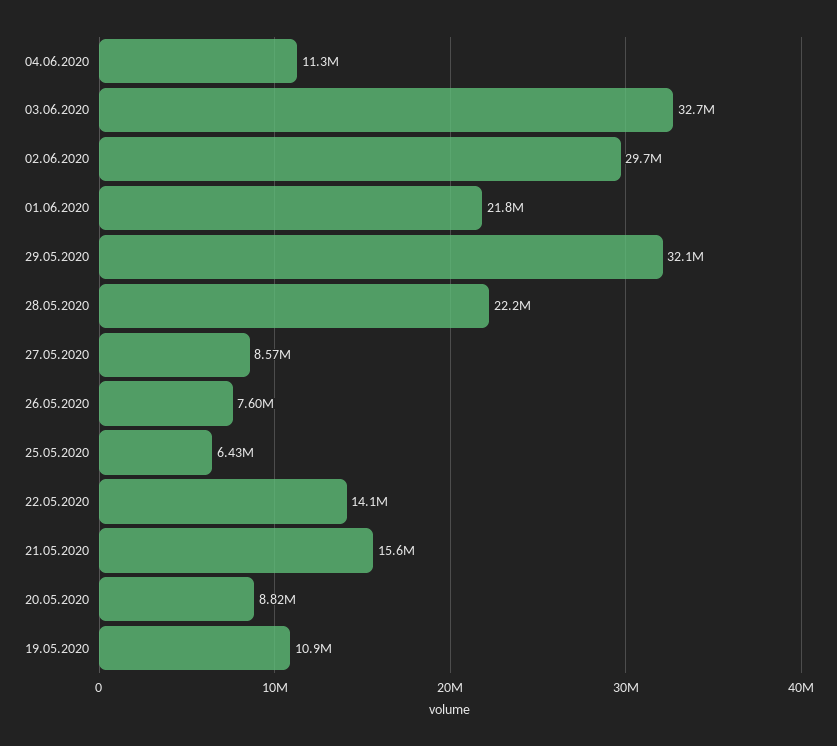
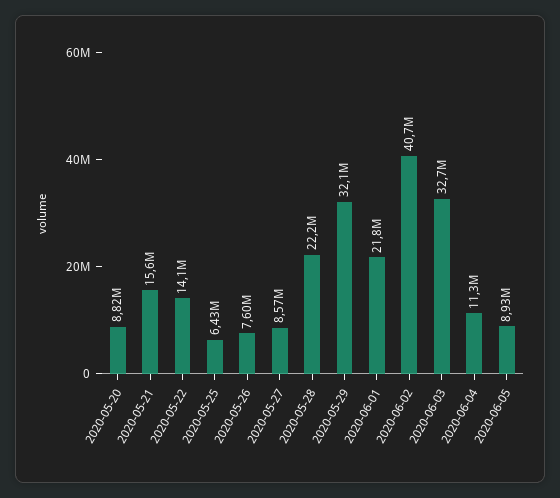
02.06.2020: 29700000 -> 40700000
19.05.2020: 10900000 -> none
2020-06-05: none -> 8930000

